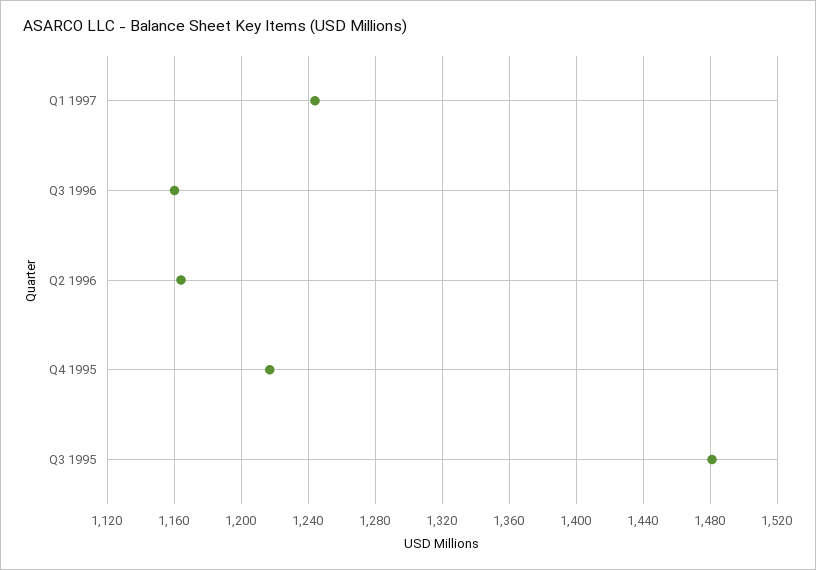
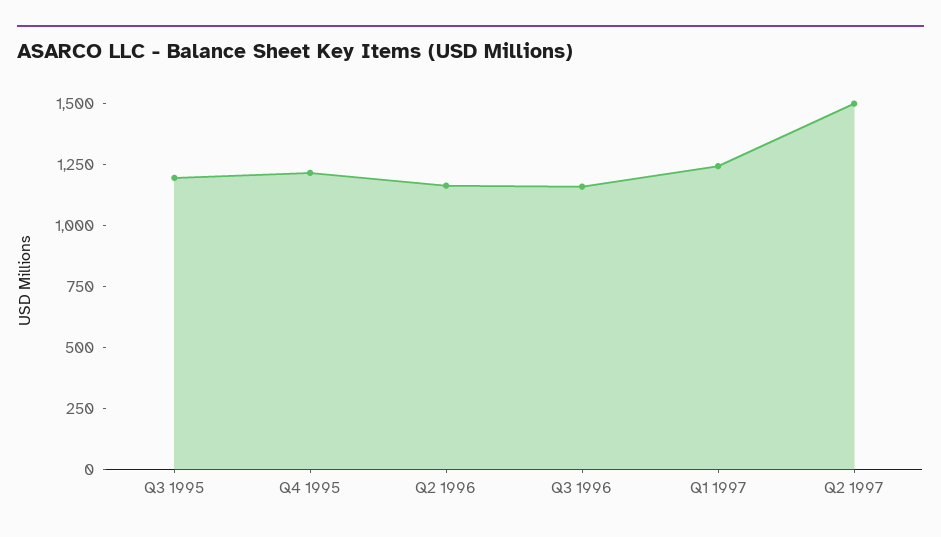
Q3 1995: 1480 -> 1200
Q2 1997: none -> 1500

